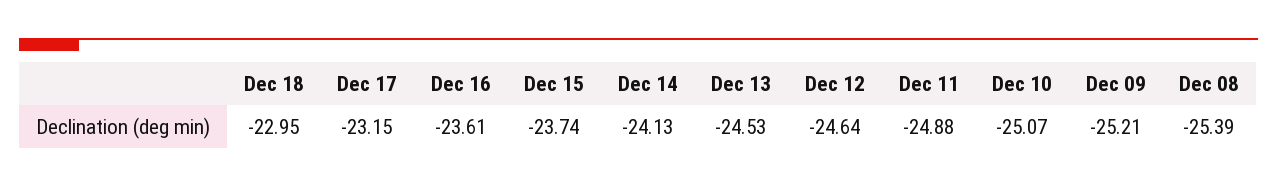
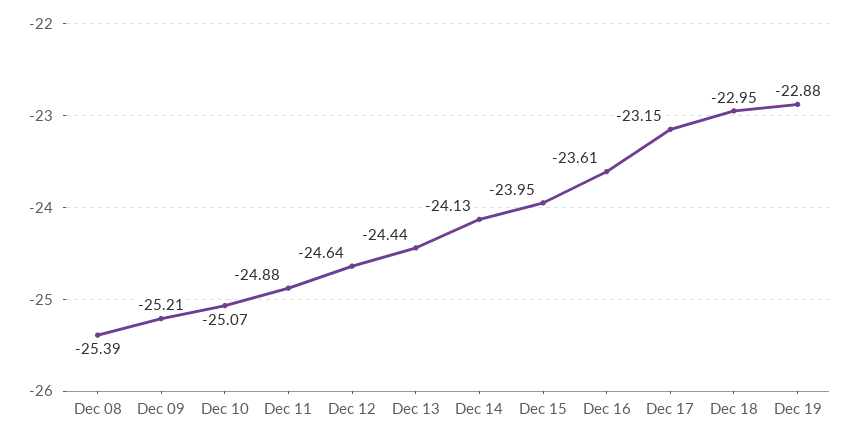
Dec 15: -23.74 -> -23.95
Dec 13: -24.53 -> -24.44
Dec 19: none -> -22.88

